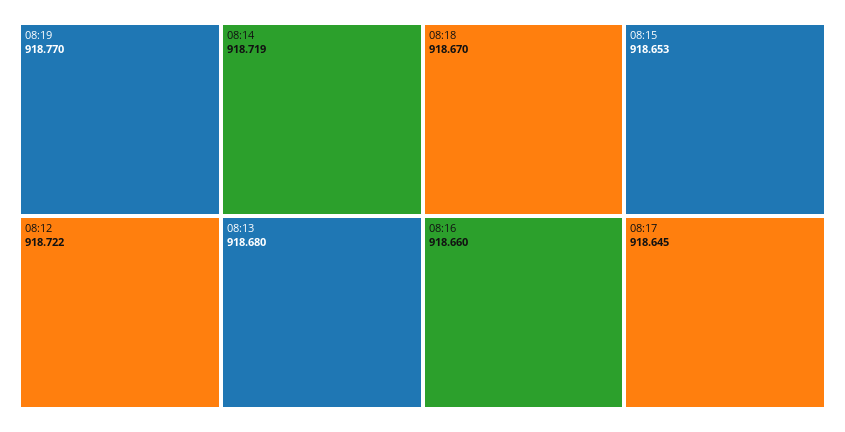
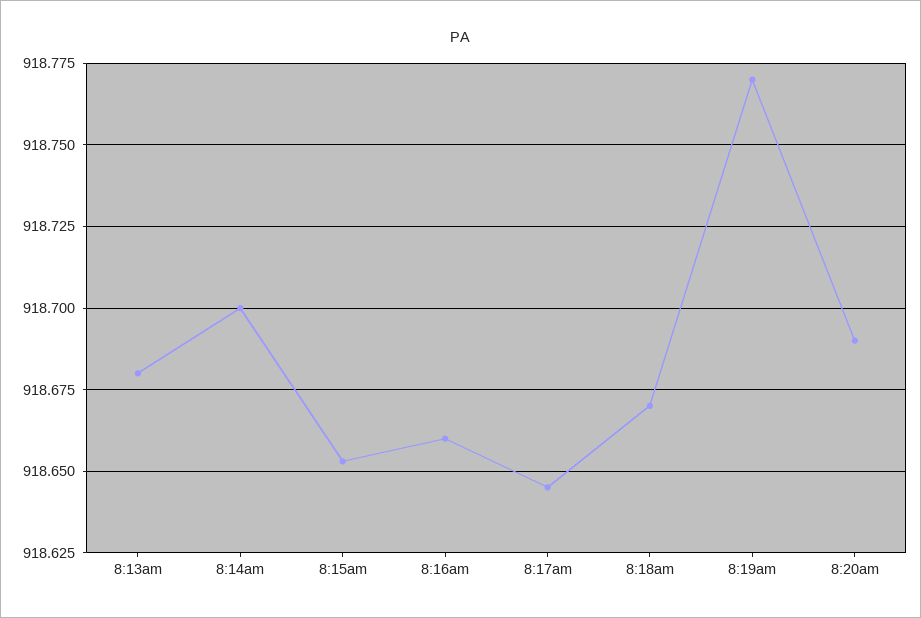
08:12: 918.722 -> none
08:14: 918.719 -> 918.7
8:20am: none -> 918.69

